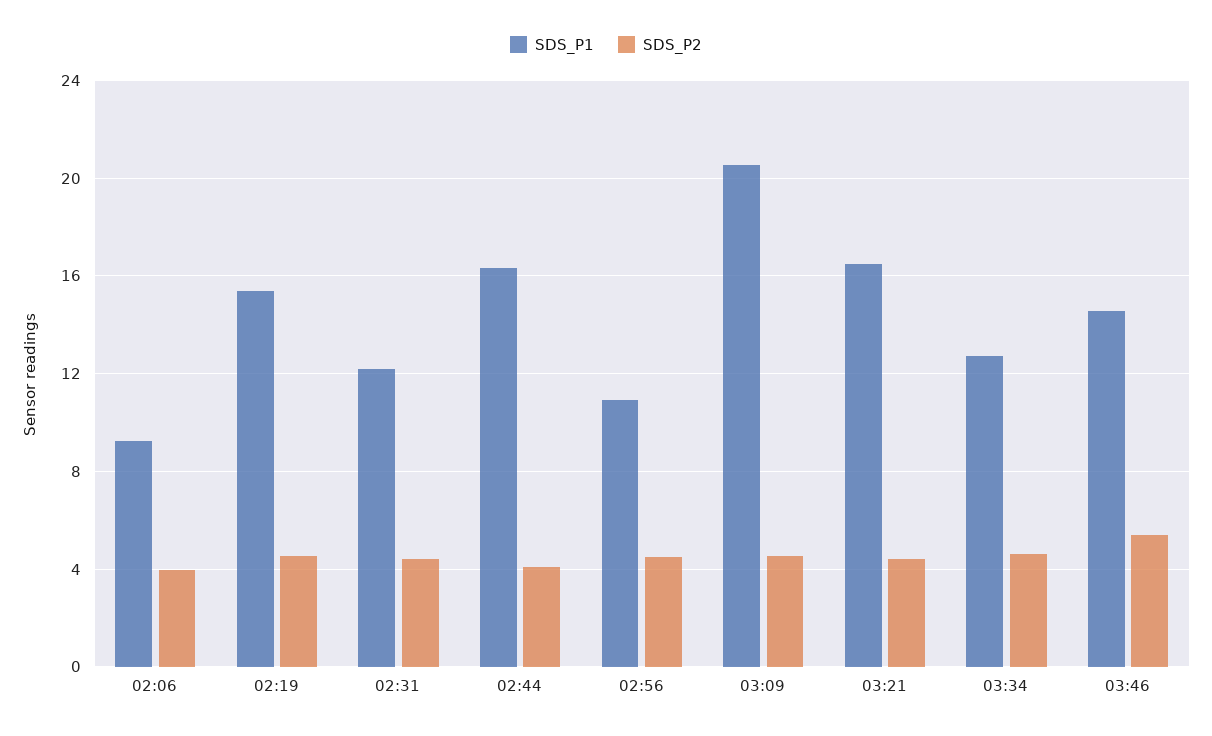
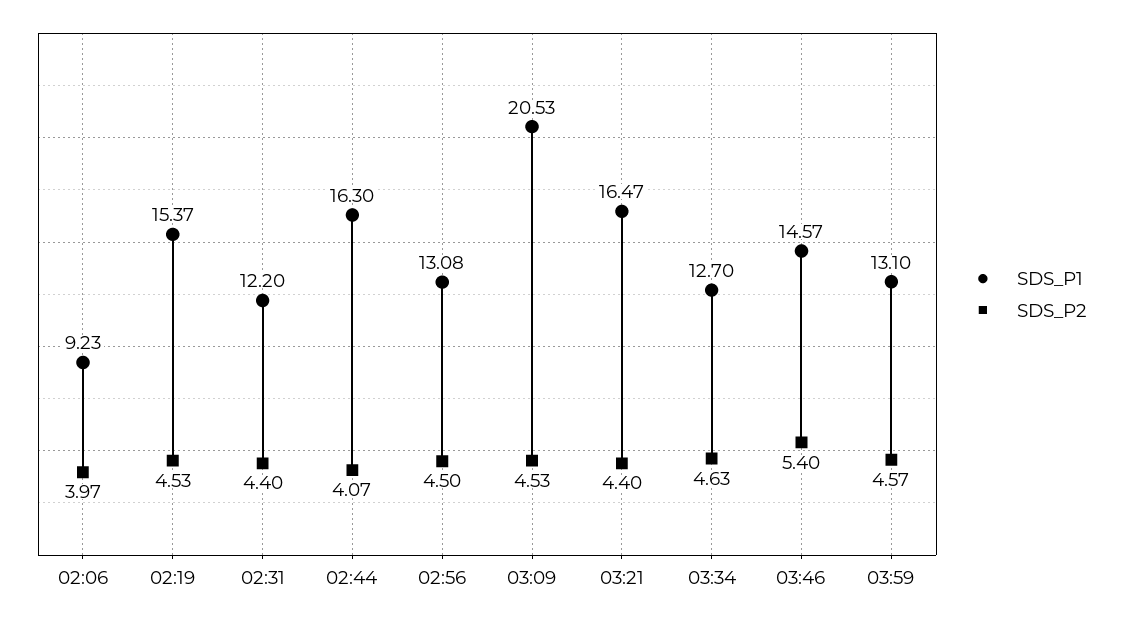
SDS_P1, 02:56: 11 -> 13.08
SDS_P1, 03:59: none -> 13.1
SDS_P2, 03:59: none -> 4.57

